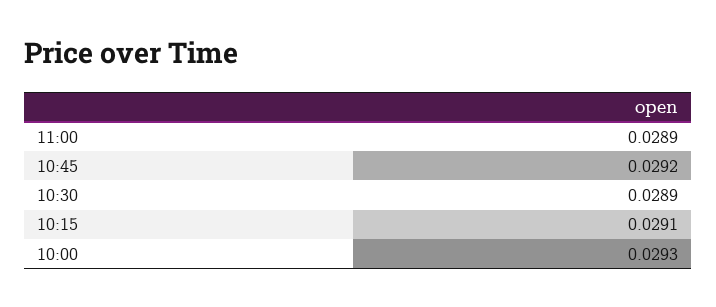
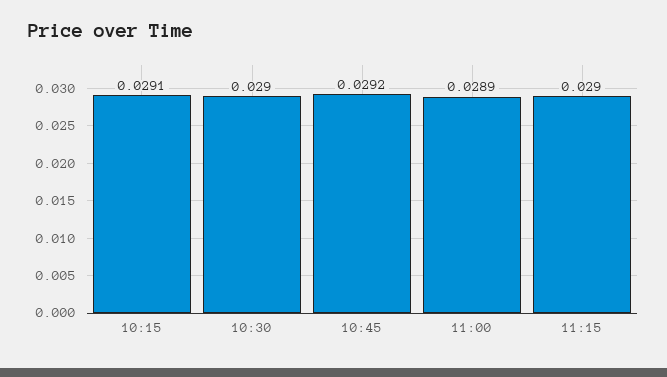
10:30: 0.0289 -> 0.029
10:00: 0.0293 -> none
11:15: none -> 0.029

